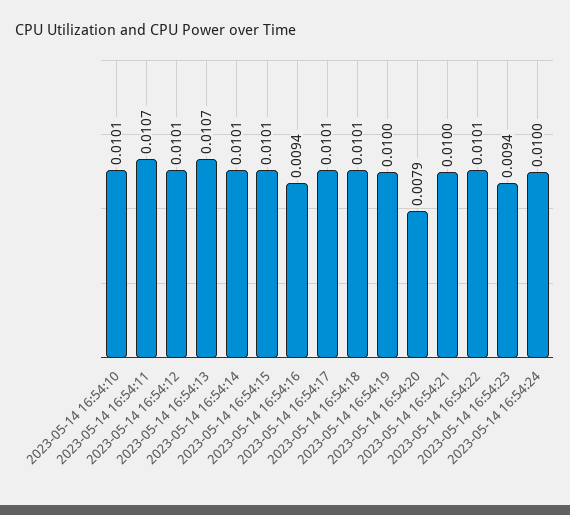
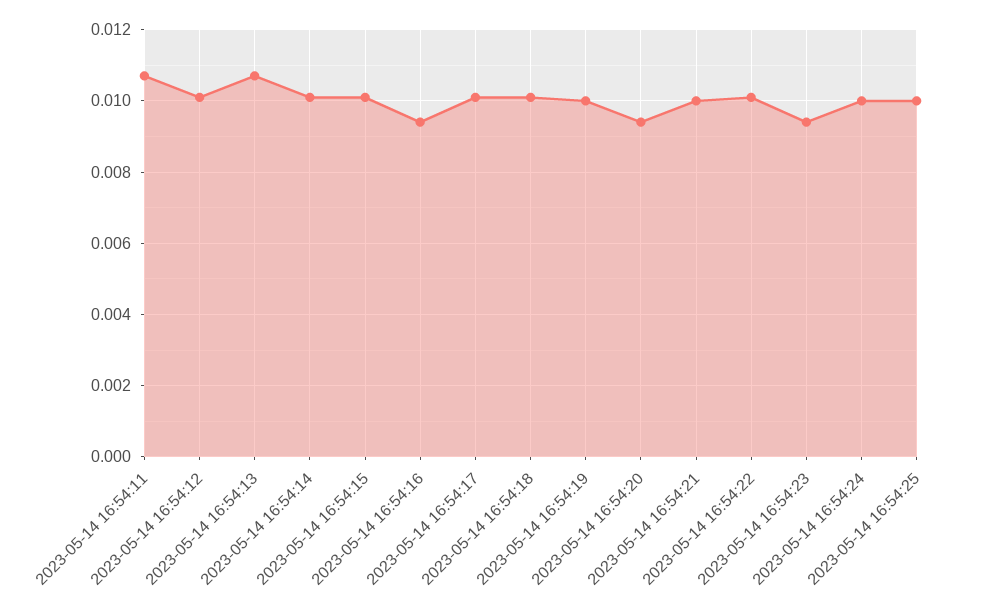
2023-05-14 16:54:10: 0.0101 -> none
2023-05-14 16:54:20: 0.0079 -> 0.0095
2023-05-14 16:54:25: none -> 0.01

